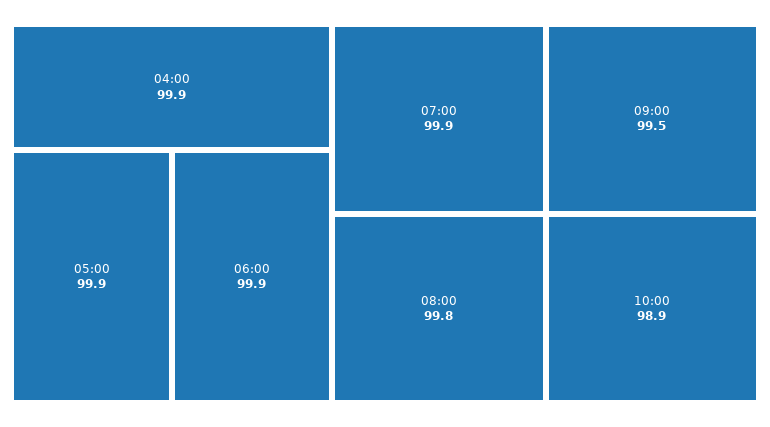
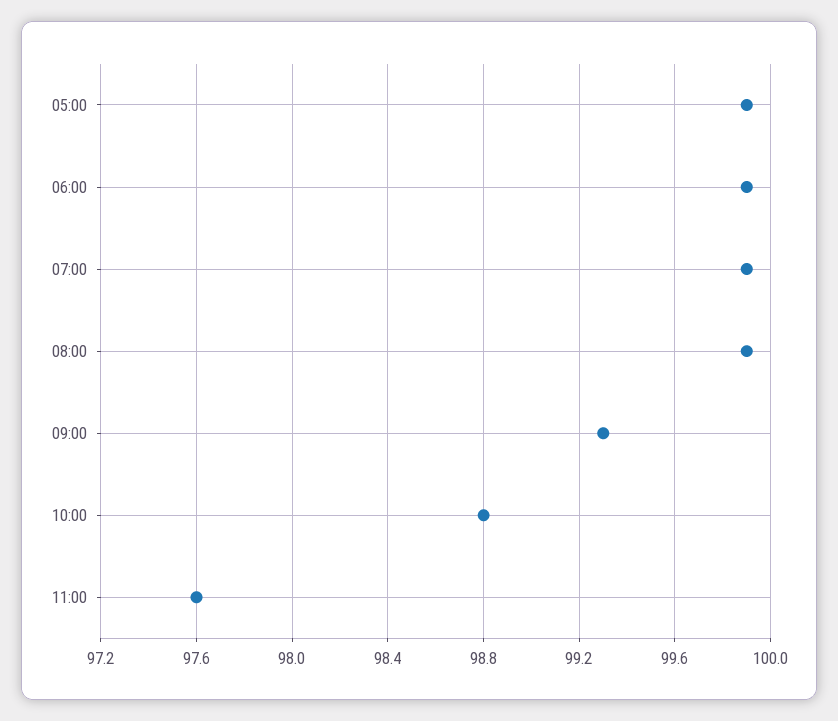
04:00: 99.9 -> none
08:00: 99.8 -> 99.9
09:00: 99.5 -> 99.3
10:00: 98.9 -> 98.8
11:00: none -> 97.6

